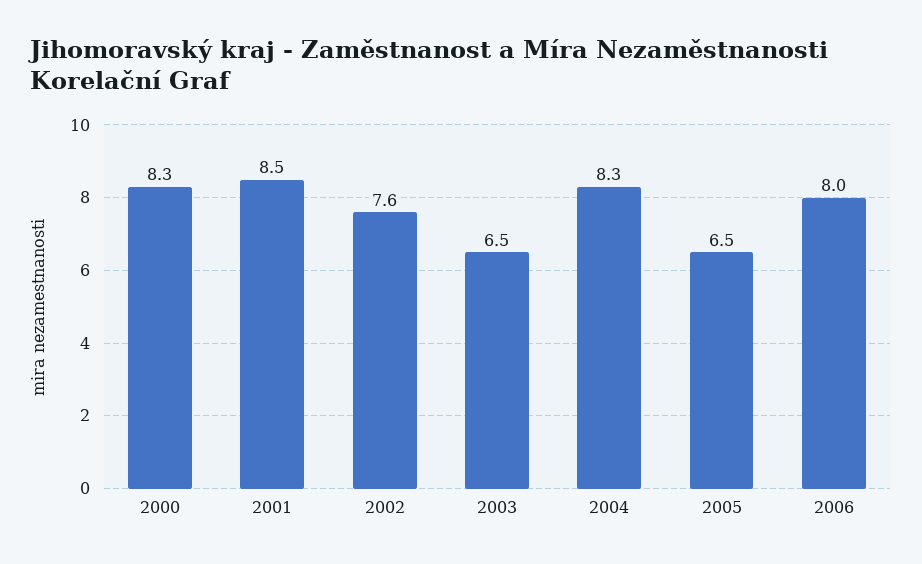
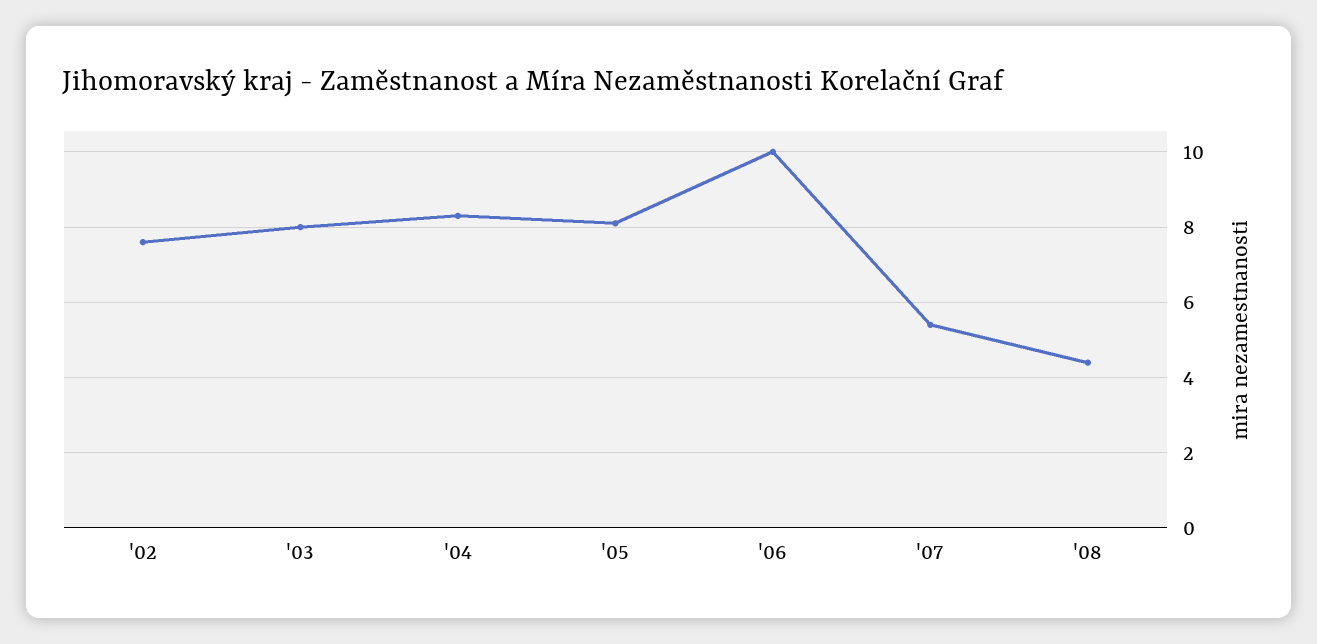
2000: 8.3 -> none
2001: 8.5 -> none
2003: 6.5 -> 8
2005: 6.5 -> 8
2006: 8 -> 10
'07: none -> 5.5
'08: none -> 4.5

